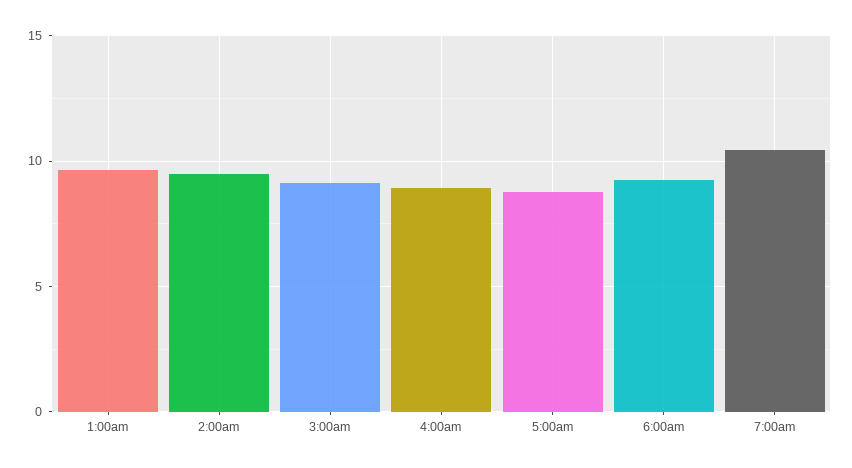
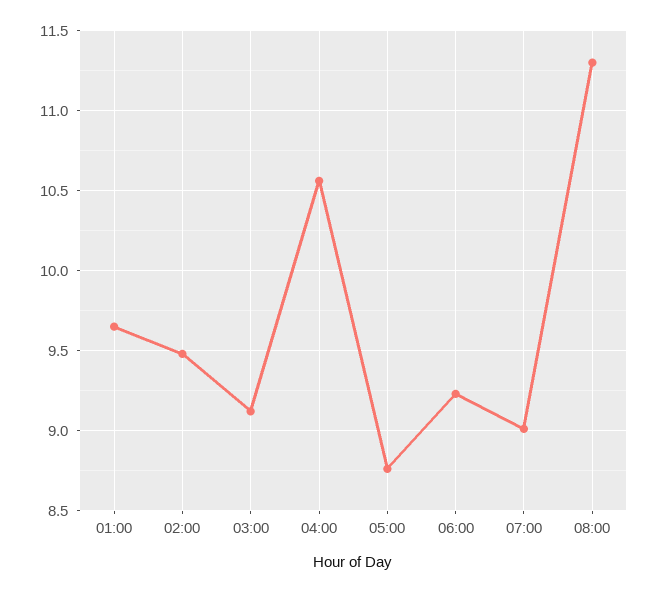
4:00am: 9 -> 10.55
7:00am: 10.5 -> 9
08:00: none -> 11.3

